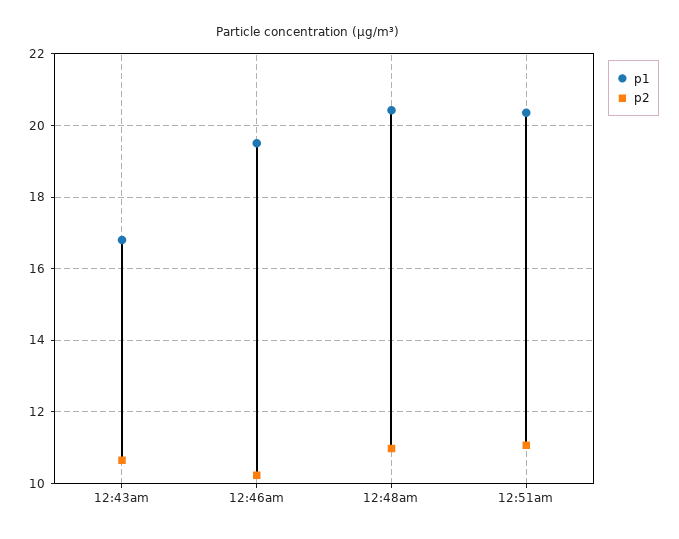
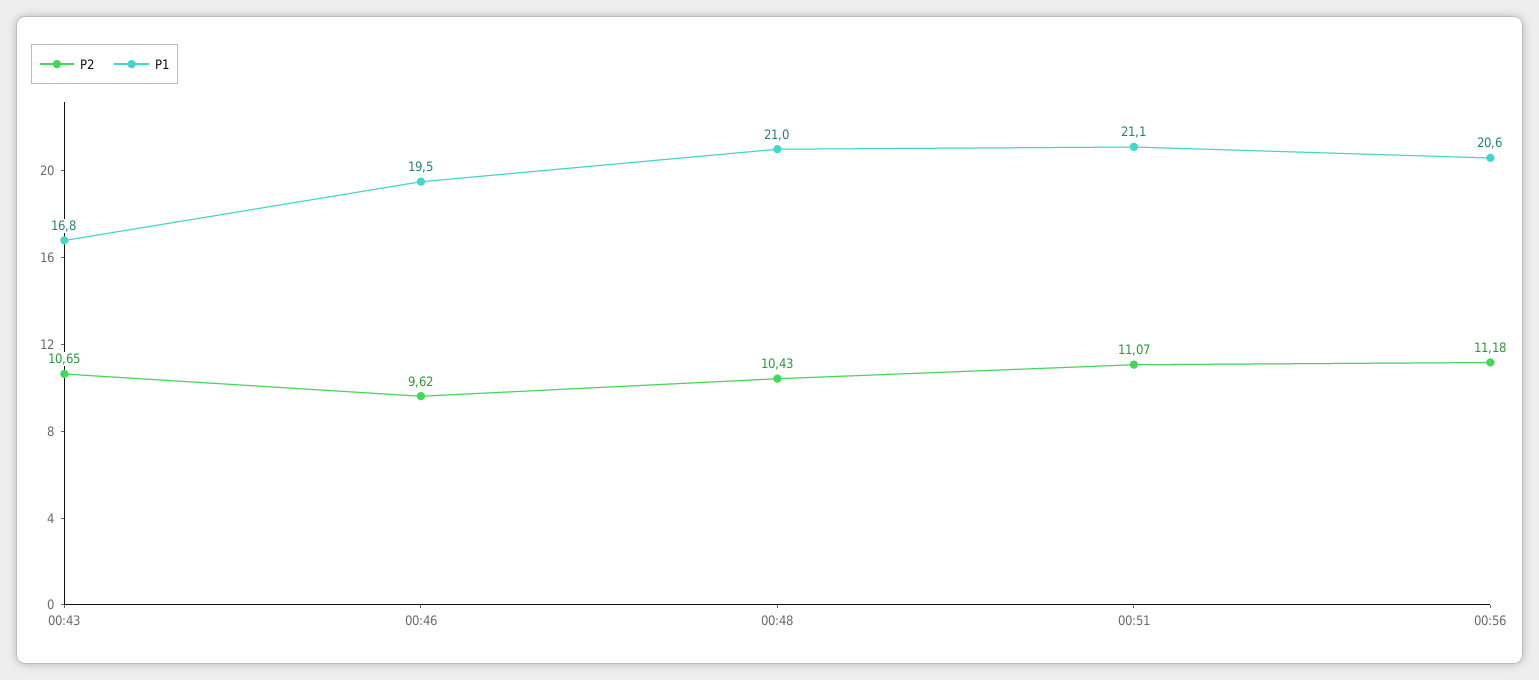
p2, 12:46am: 10.2 -> 9.62
p1, 12:48am: 20.4 -> 21
p2, 12:48am: 11 -> 10.43
p1, 12:51am: 20.4 -> 21.1
p2, 00:56: none -> 11.18
p1, 00:56: none -> 20.6

